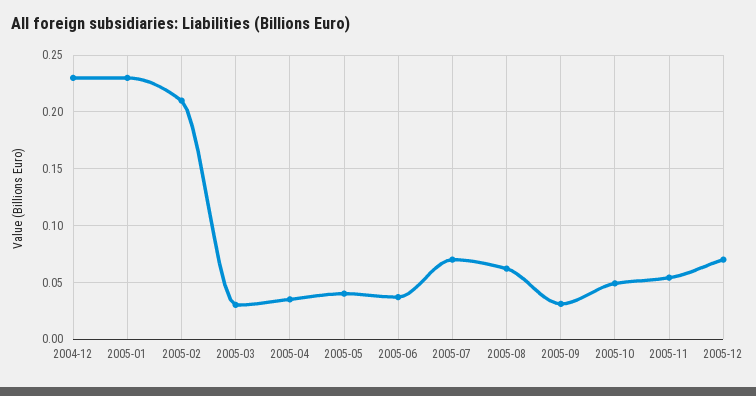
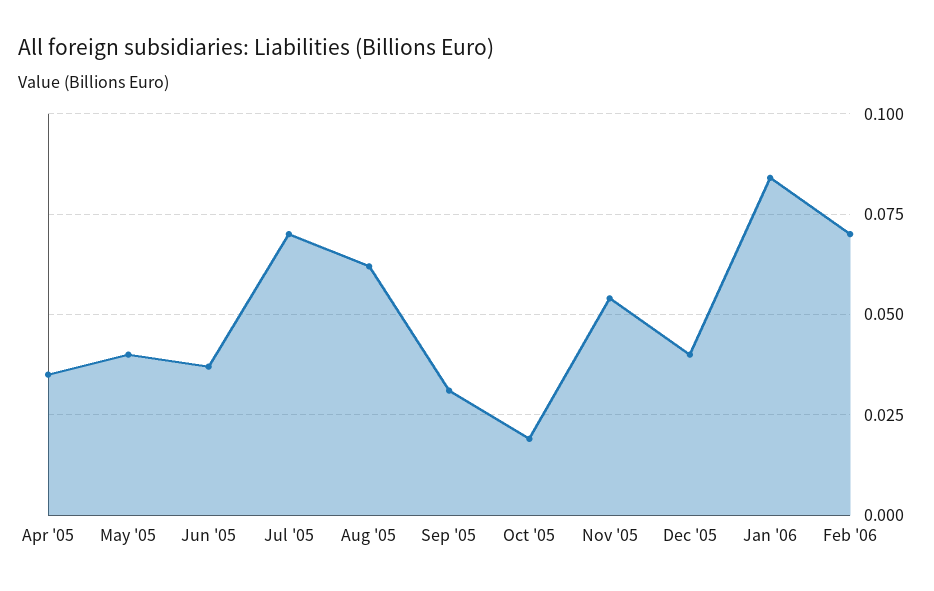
2004-12: 0.23 -> none
2005-01: 0.23 -> none
2005-02: 0.21 -> none
2005-03: 0.03 -> none
2005-10: 0.05 -> 0.02
2005-12: 0.07 -> 0.04
Jan '06: none -> 0.085
Feb '06: none -> 0.07

